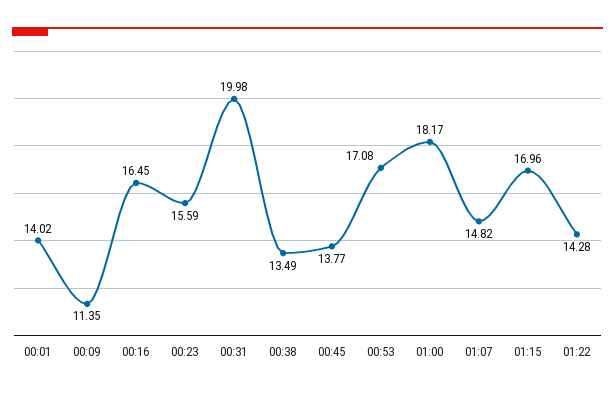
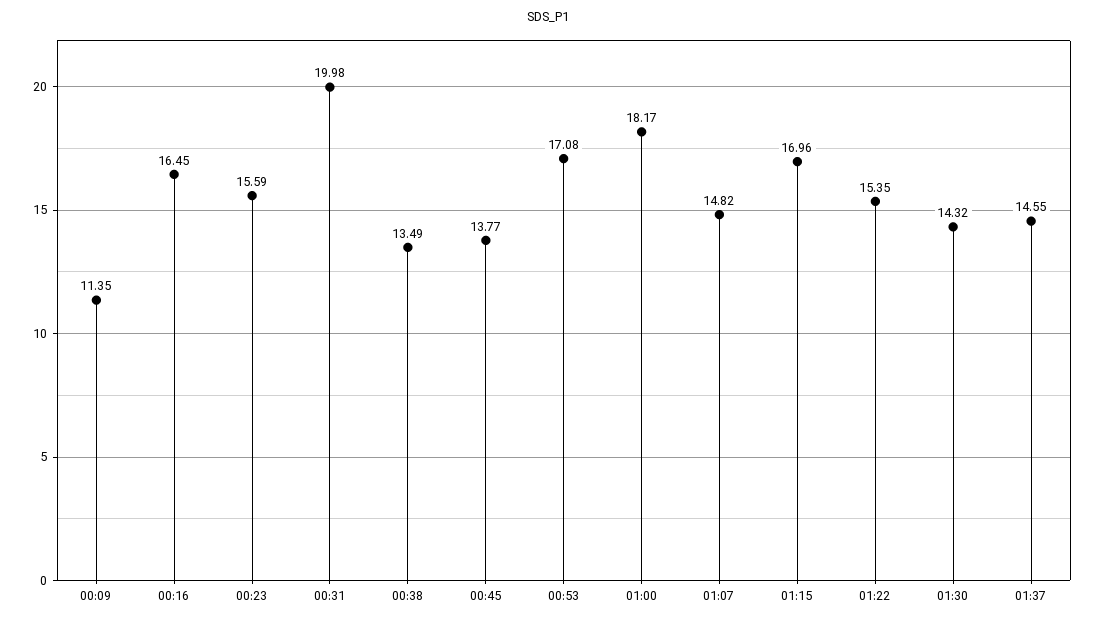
00:01: 14.02 -> none
01:22: 14.28 -> 15.35
01:30: none -> 14.32
01:37: none -> 14.55

